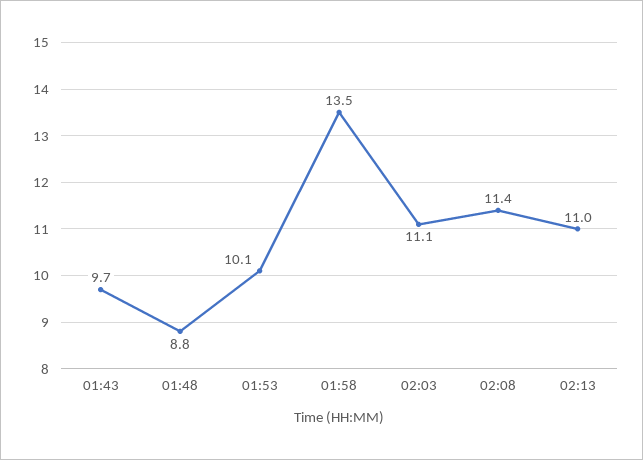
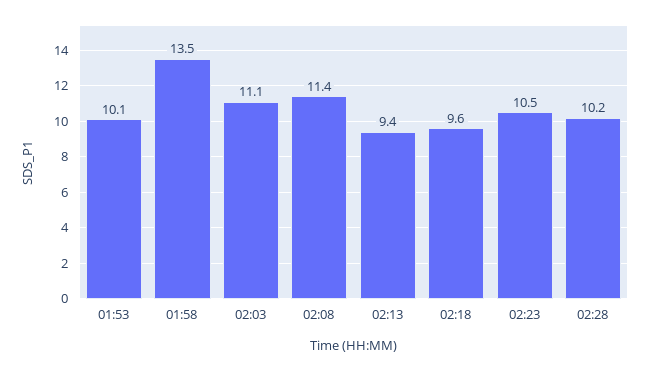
01:43: 9.7 -> none
01:48: 8.8 -> none
02:13: 11 -> 9.4
02:18: none -> 9.6
02:23: none -> 10.5
02:28: none -> 10.2

